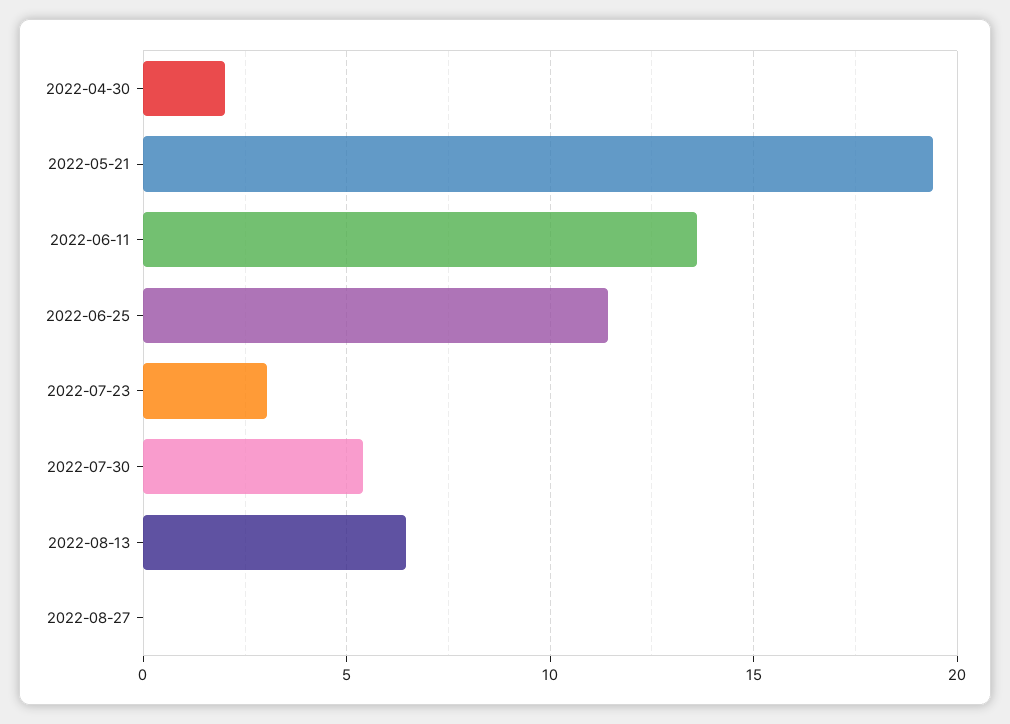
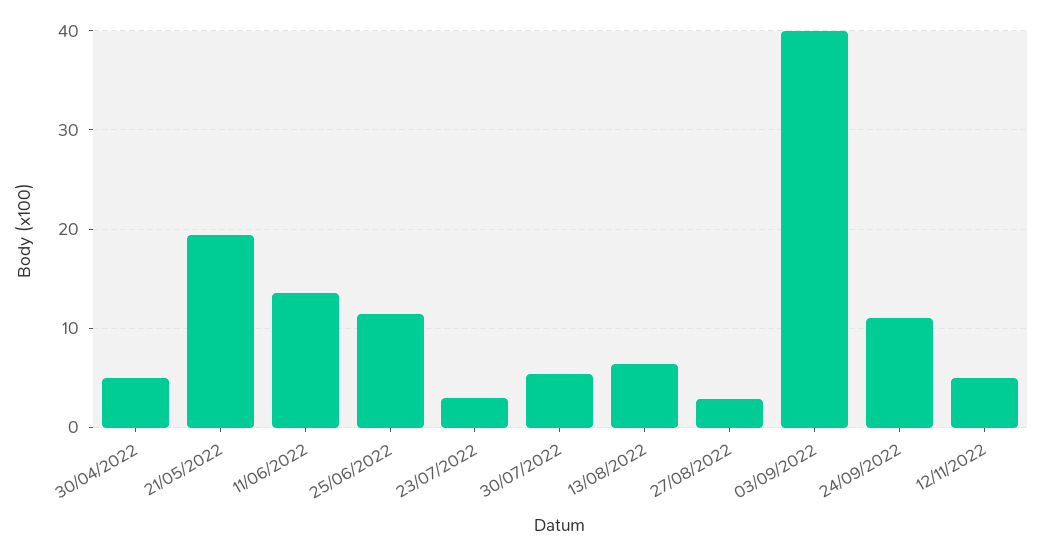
2022-04-30: 2 -> 5
2022-08-27: 0 -> 3
03/09/2022: none -> 40
24/09/2022: none -> 11
12/11/2022: none -> 5

